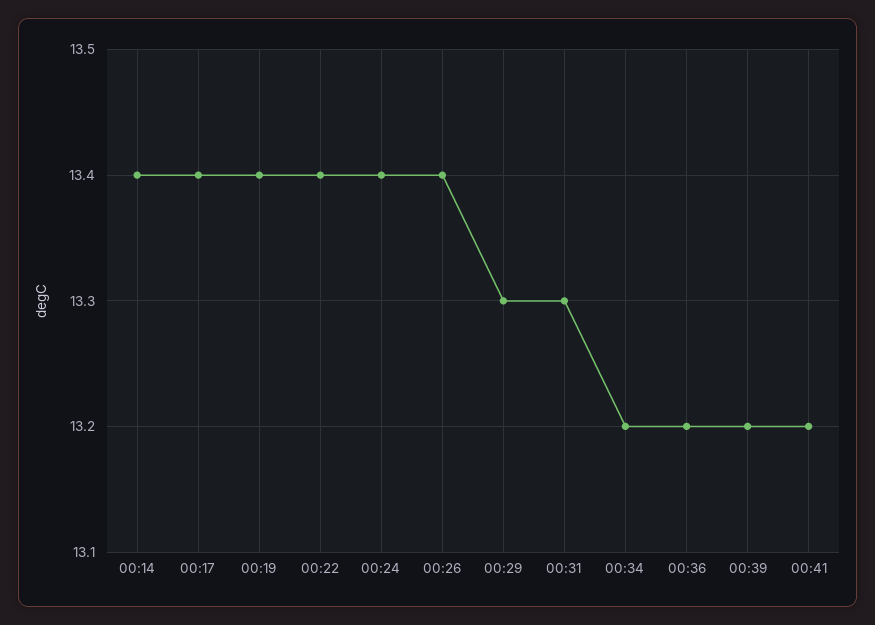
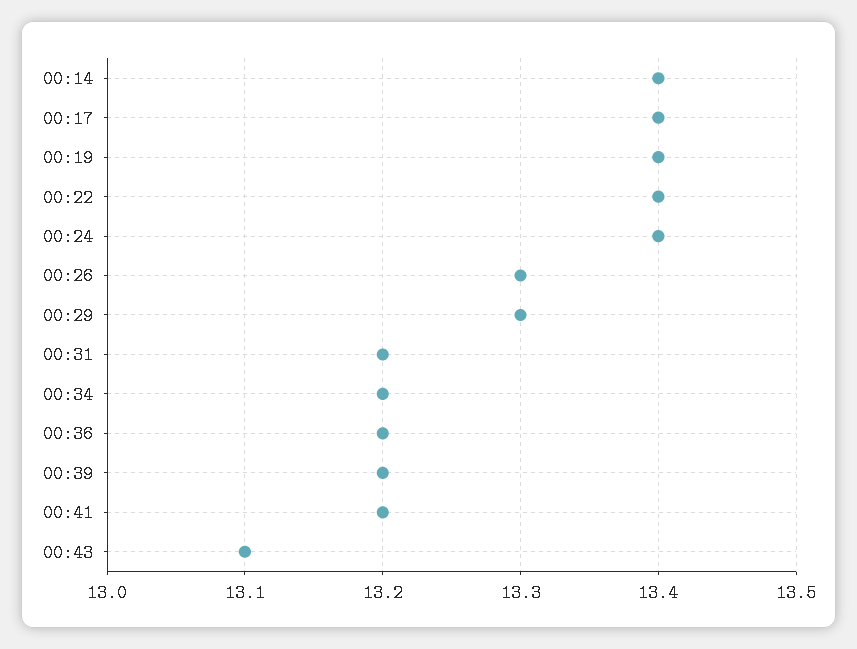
00:26: 13.4 -> 13.3
00:31: 13.3 -> 13.2
00:43: none -> 13.1

